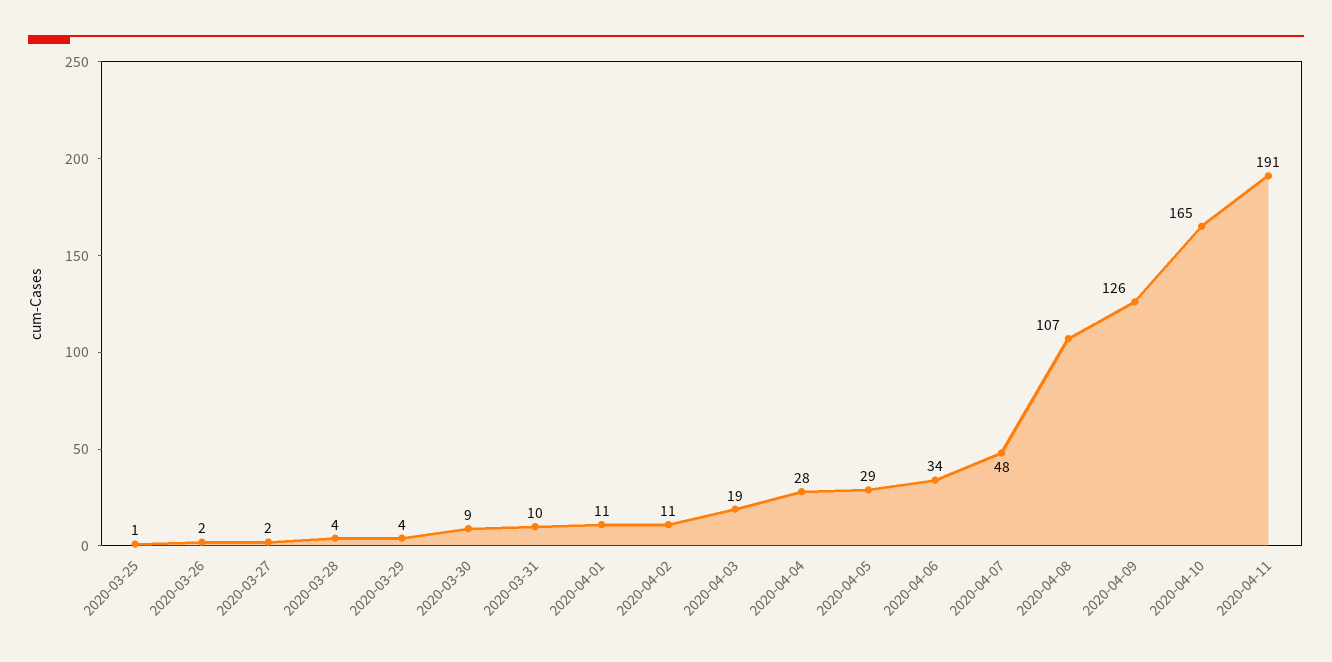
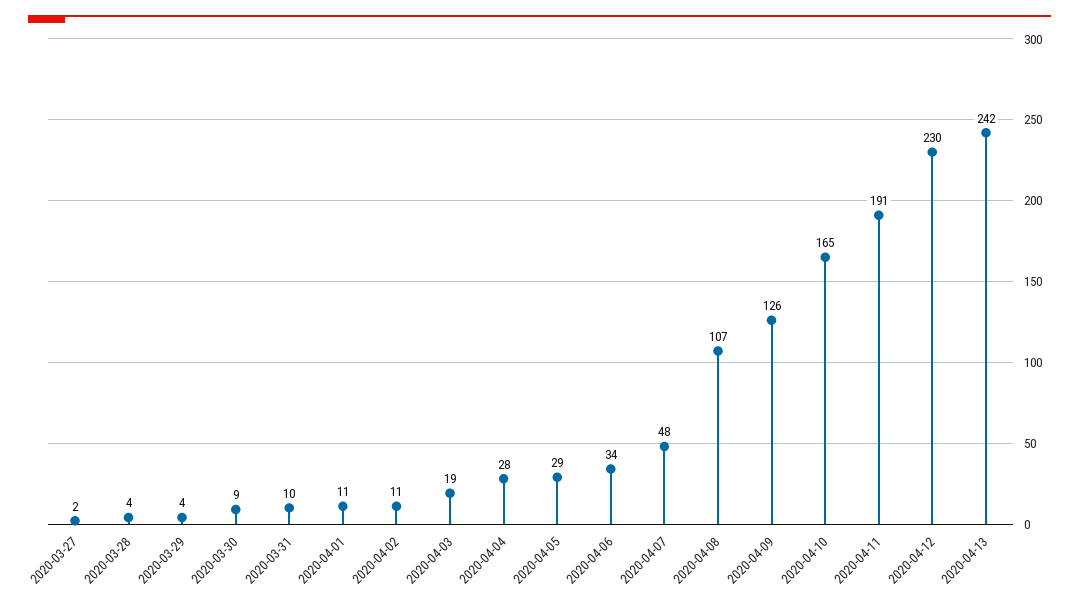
2020-03-25: 1 -> none
2020-03-26: 2 -> none
2020-04-12: none -> 230
2020-04-13: none -> 242

